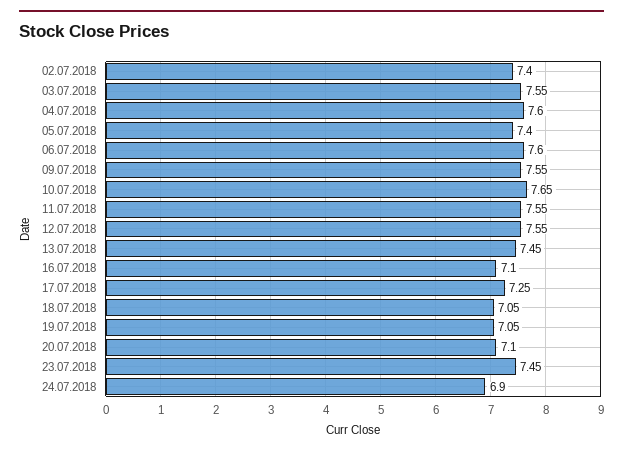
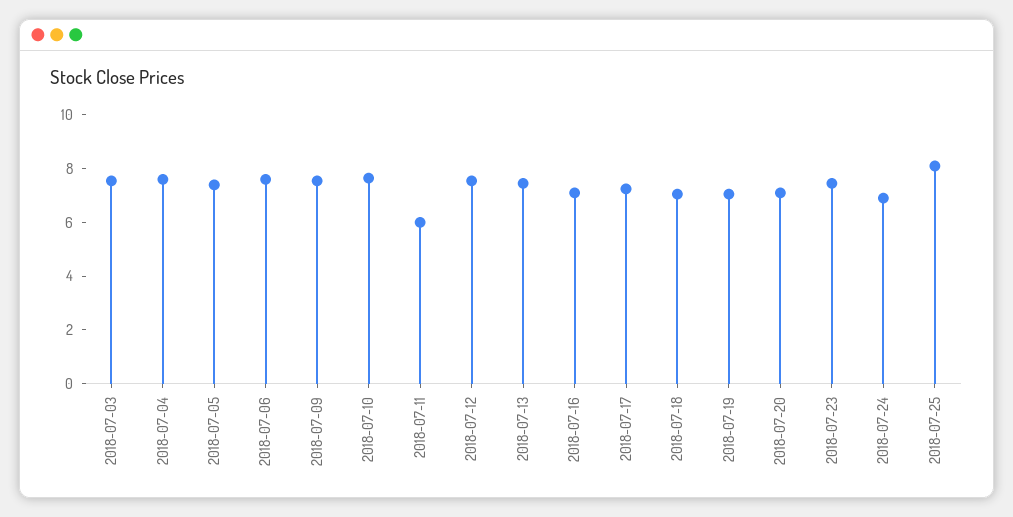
02.07.2018: 7.4 -> none
11.07.2018: 7.55 -> 6
2018-07-25: none -> 8

